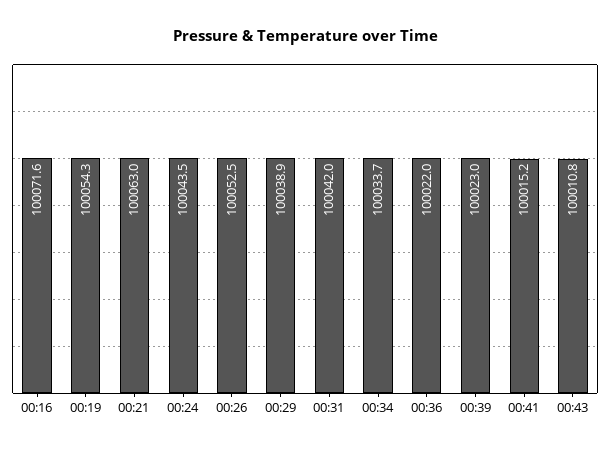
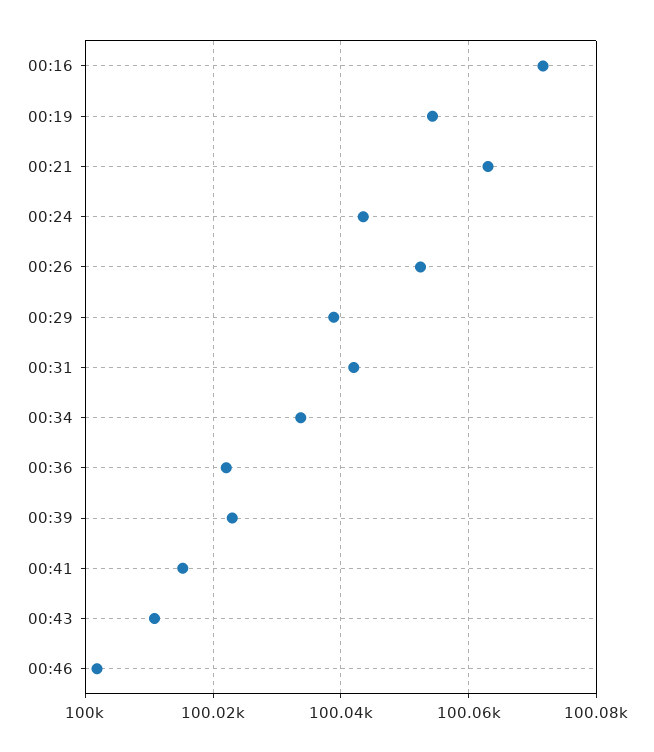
00:46: none -> 100002

